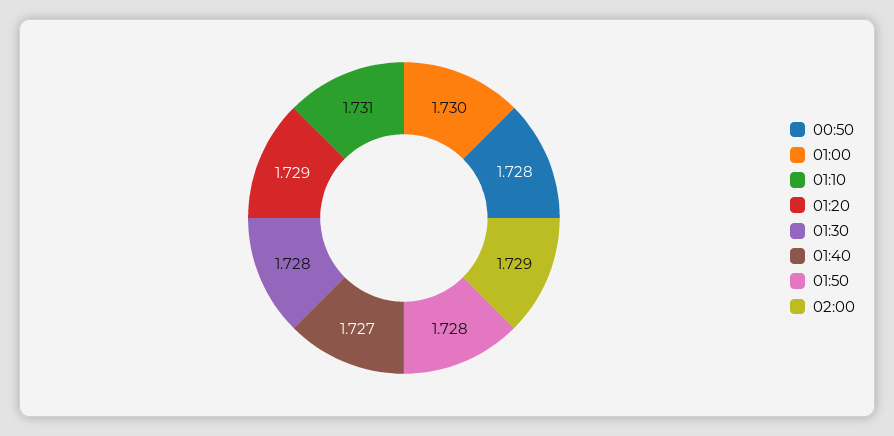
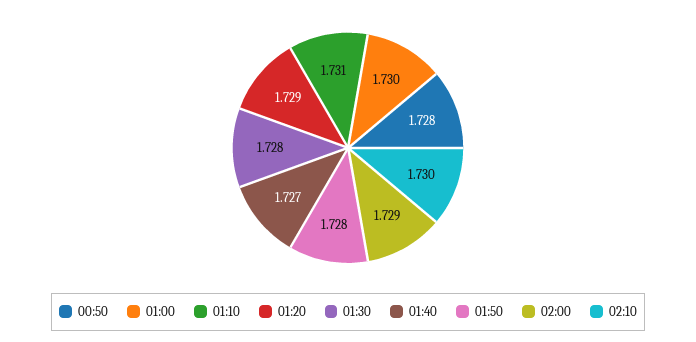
02:10: none -> 1.73

